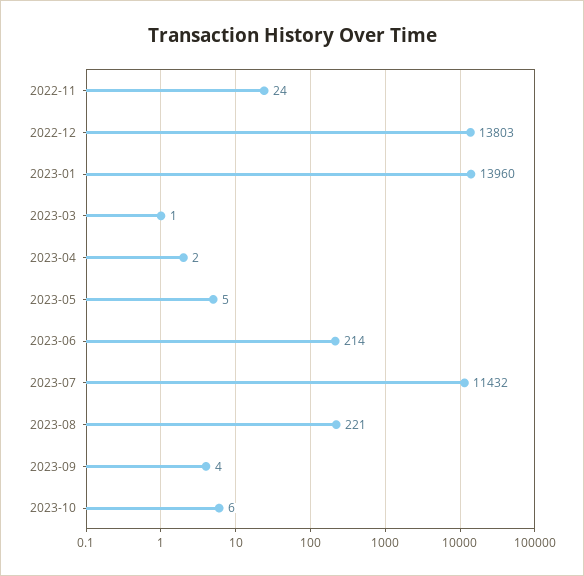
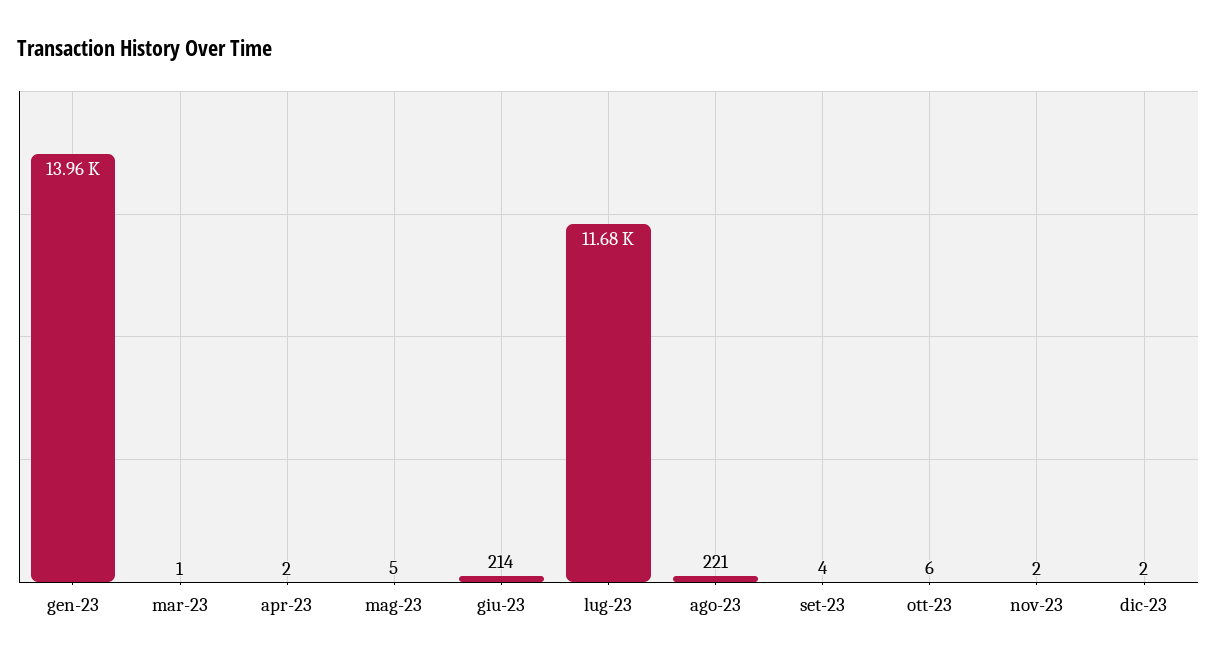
2022-11: 24 -> none
2022-12: 13803 -> none
2023-07: 11432 -> 11680
nov-23: none -> 2
dic-23: none -> 2

